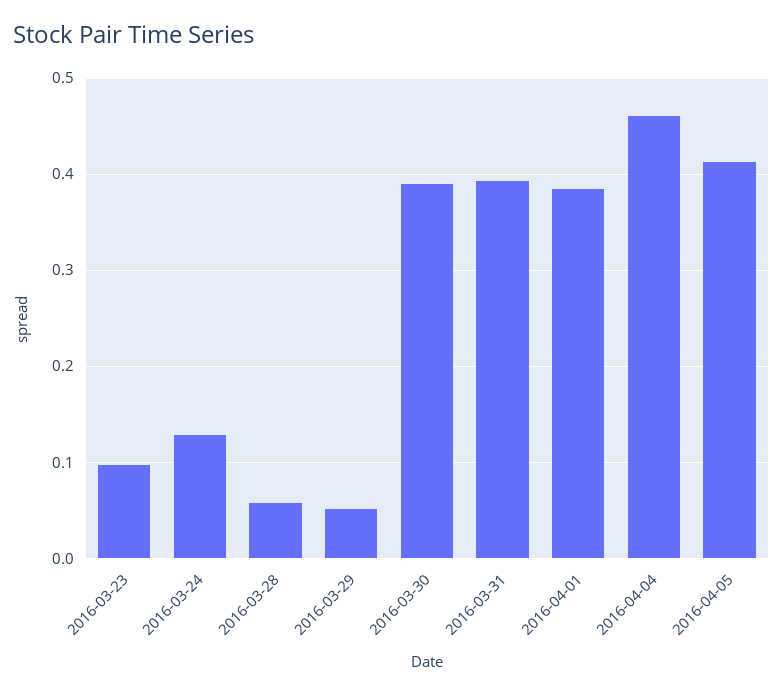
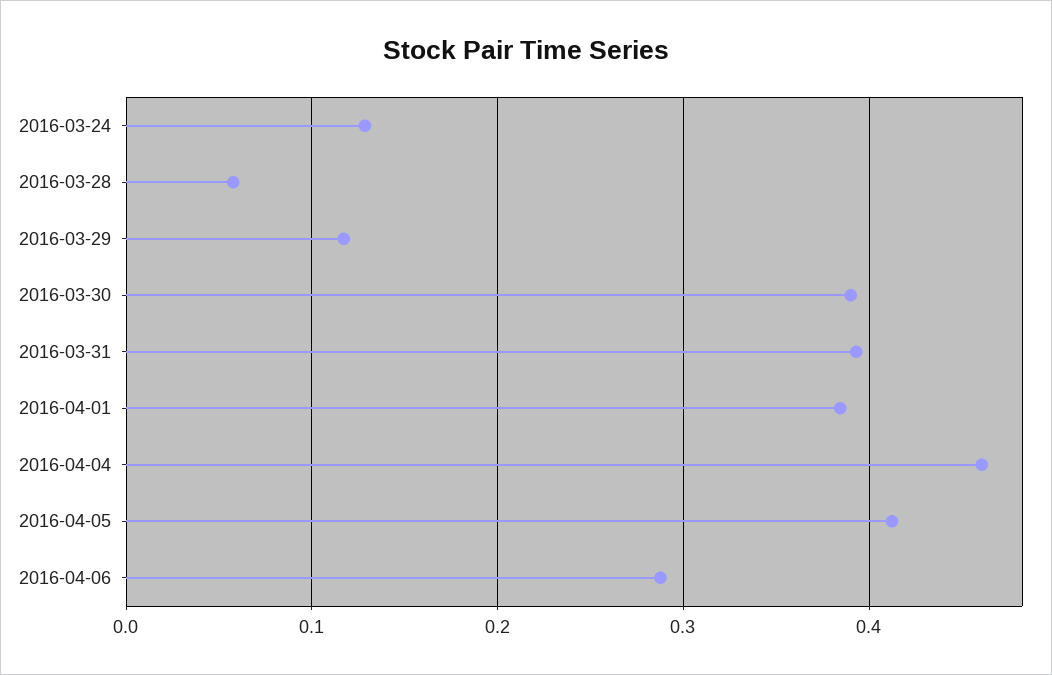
2016-03-23: 0.1 -> none
2016-03-29: 0.05 -> 0.12
2016-04-06: none -> 0.29

